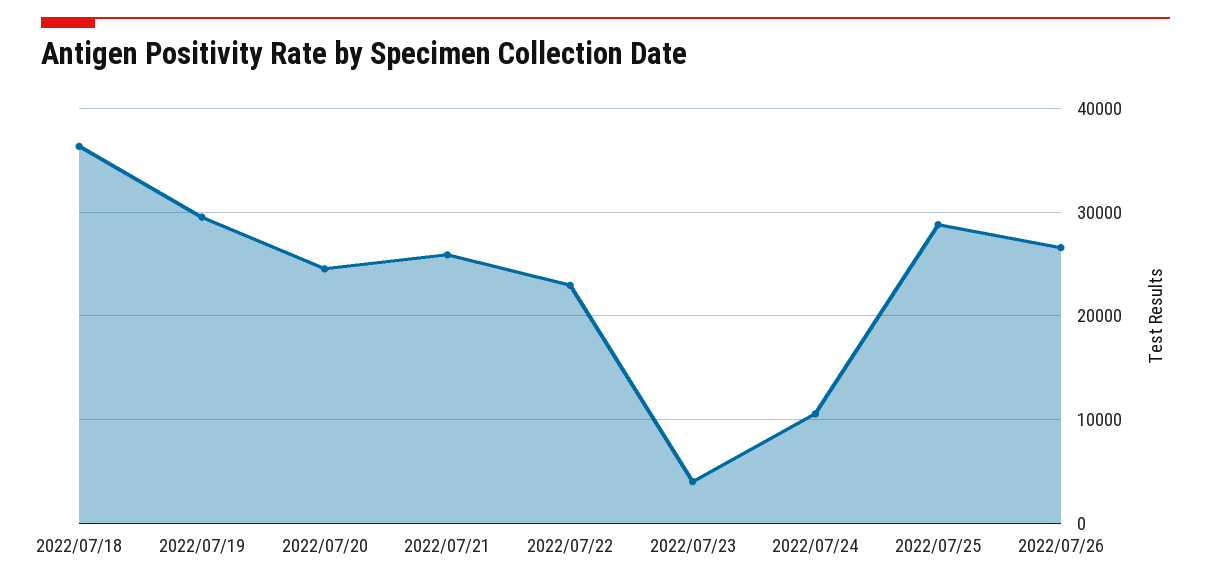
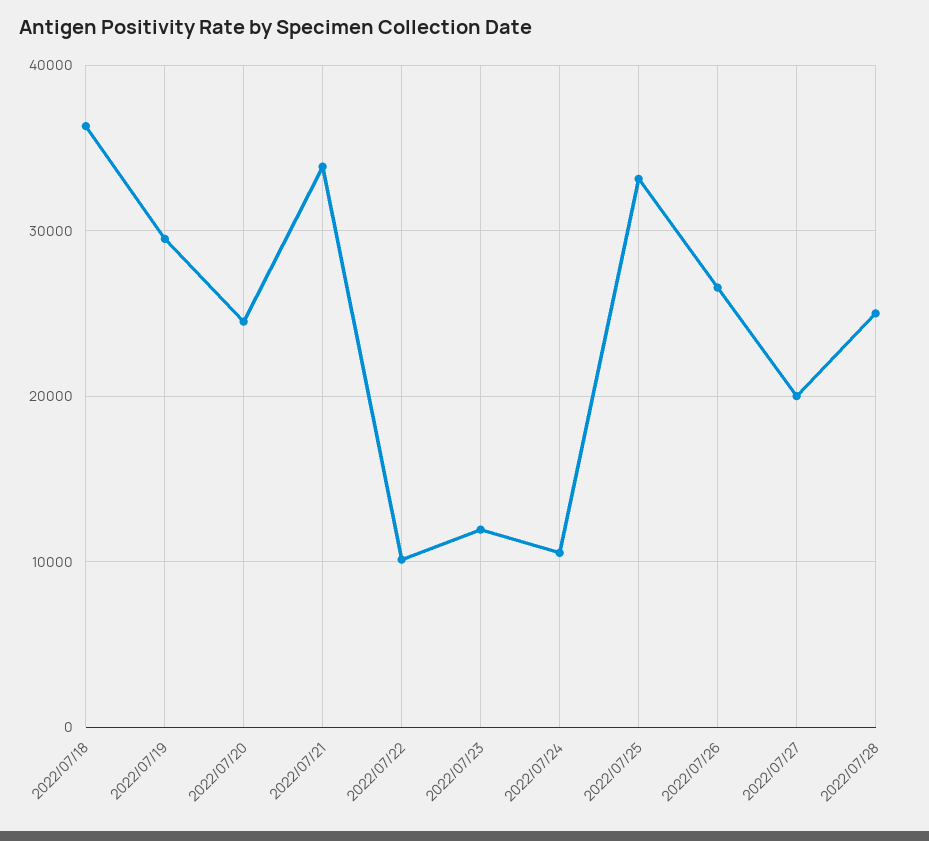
2022/07/21: 26000 -> 34000
2022/07/22: 23000 -> 10000
2022/07/23: 4000 -> 12000
2022/07/25: 29000 -> 33000
2022/07/27: none -> 20000
2022/07/28: none -> 25000

